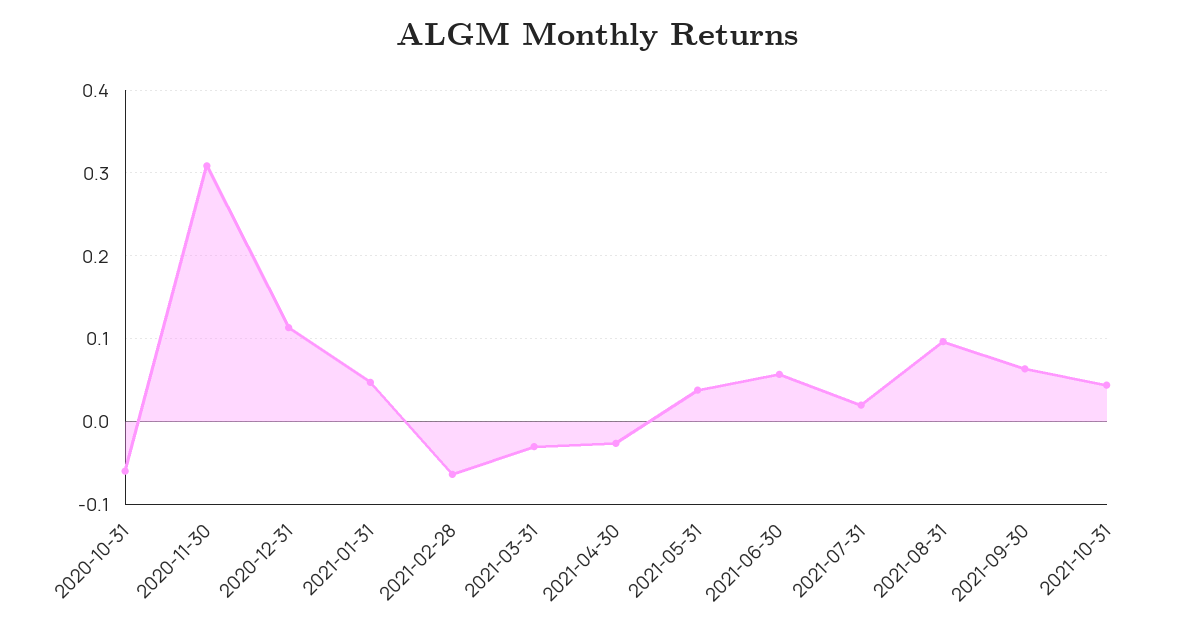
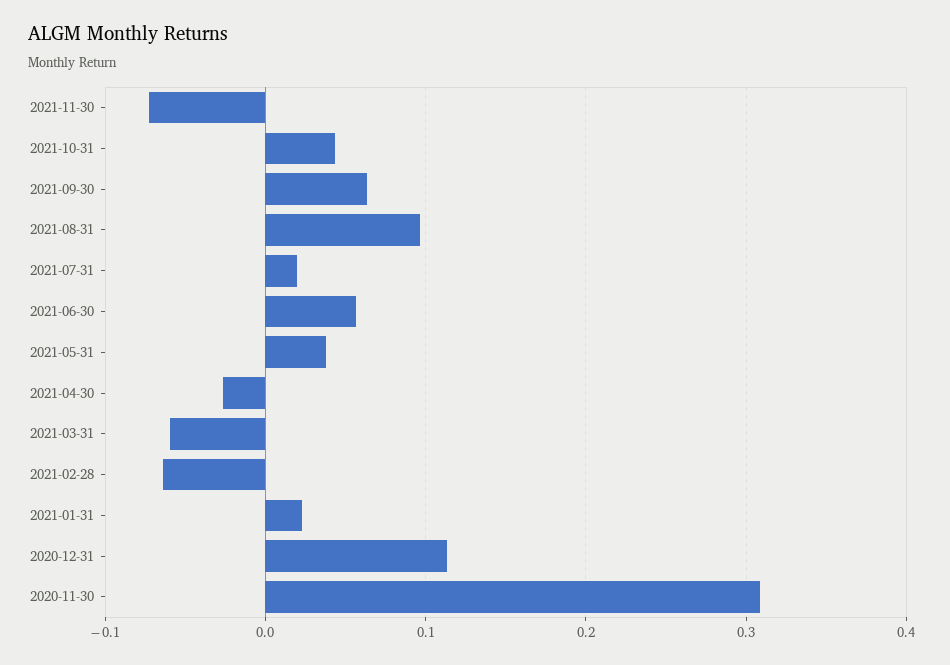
2020-10-31: -0.06 -> none
2021-01-31: 0.05 -> 0.02
2021-03-31: -0.03 -> -0.06
2021-11-30: none -> -0.07

